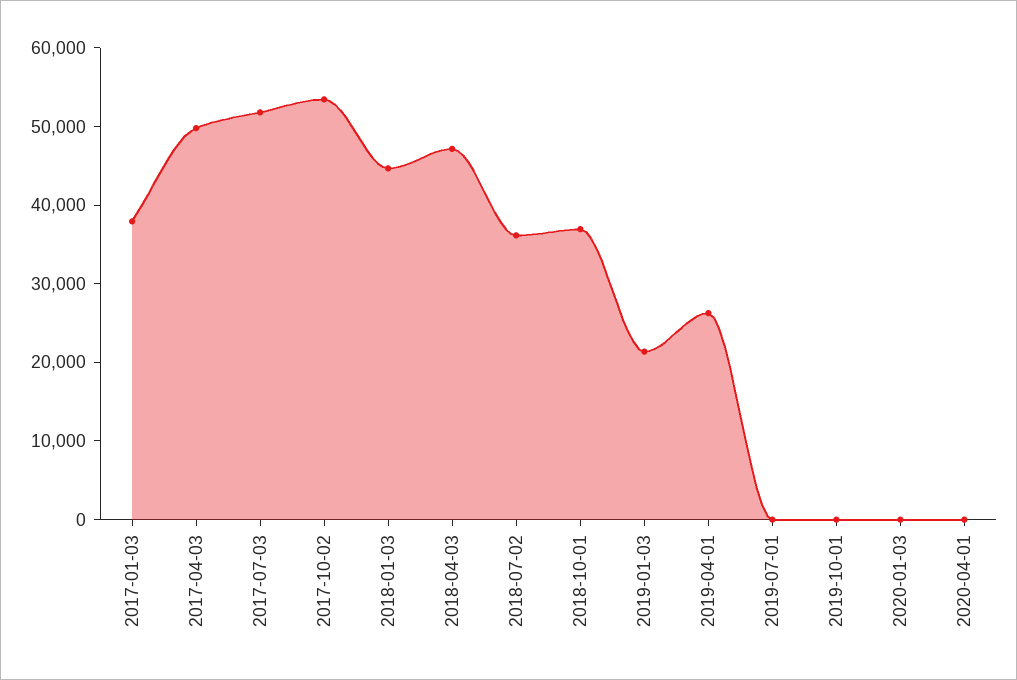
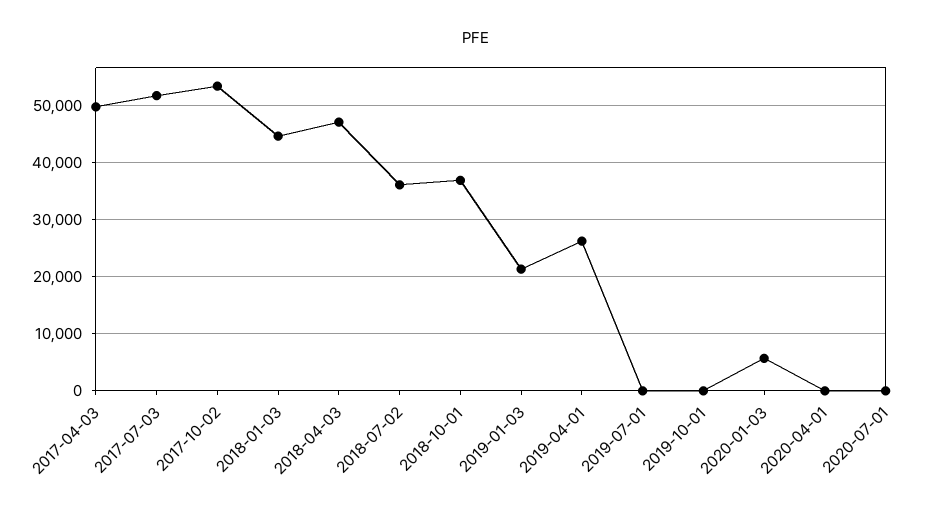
2017-01-03: 38000 -> none
2020-01-03: 0 -> 6000
2020-07-01: none -> 0

